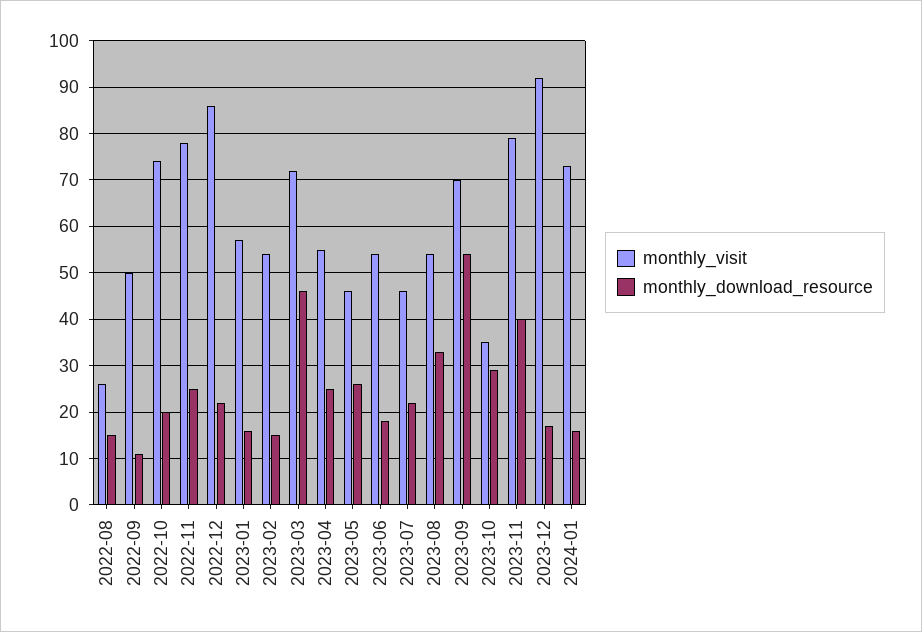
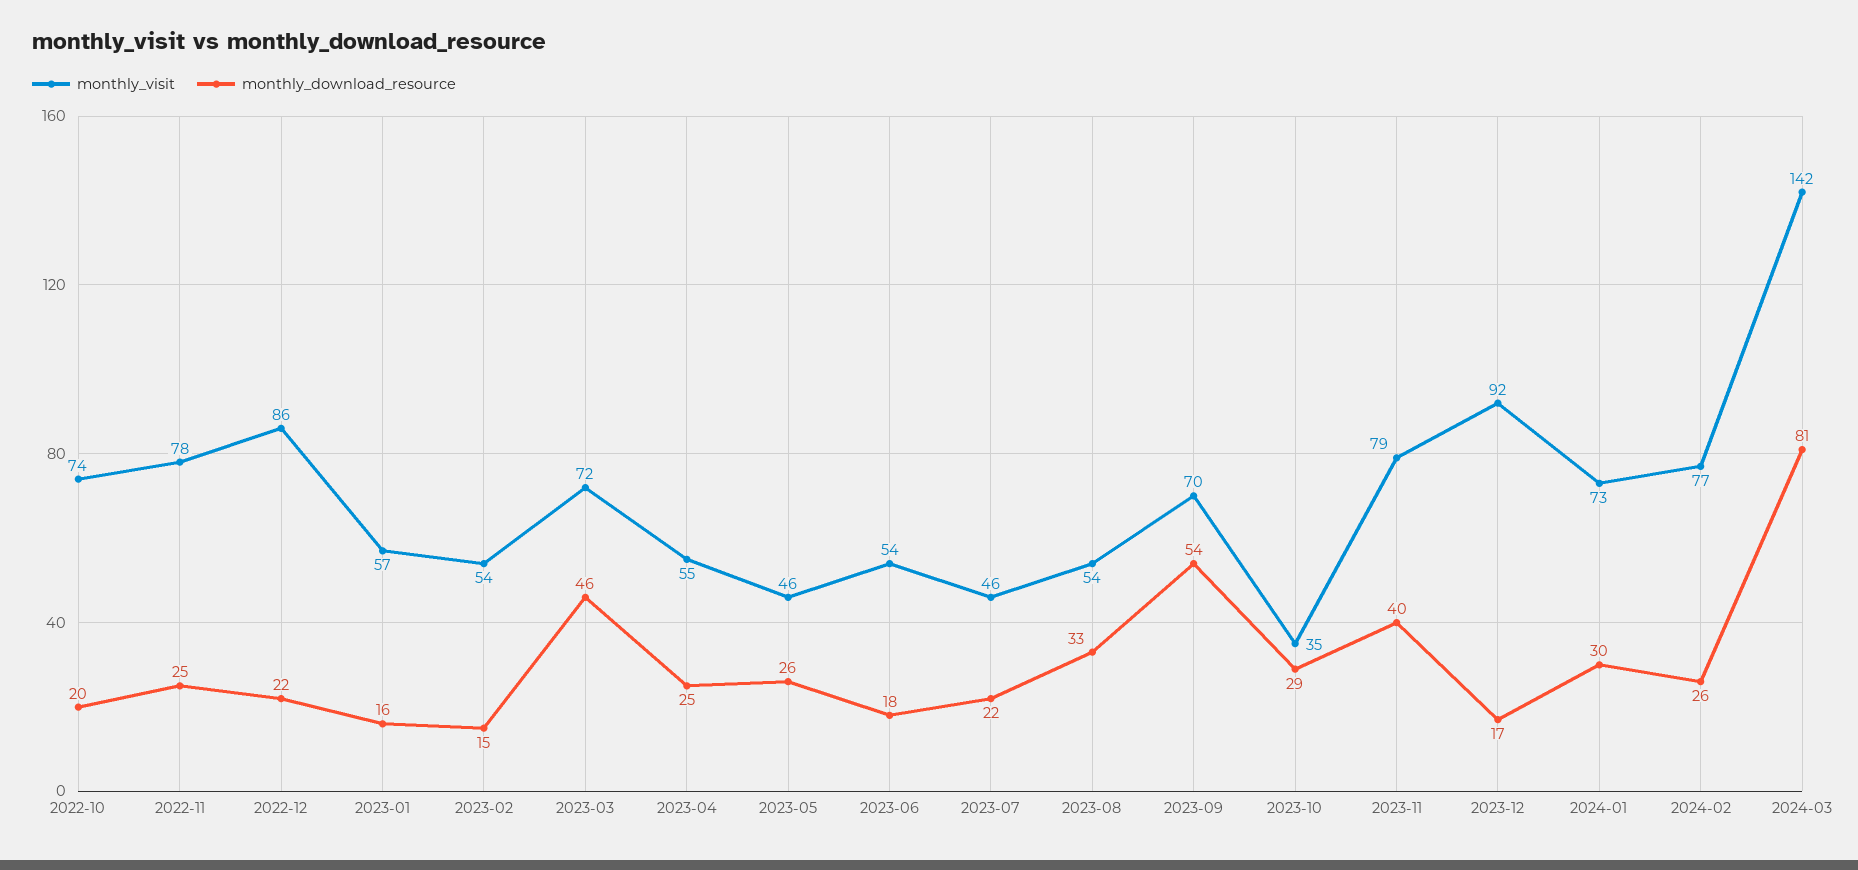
monthly_visit, 2022-08: 25 -> none
monthly_download_resource, 2022-08: 15 -> none
monthly_visit, 2022-09: 50 -> none
monthly_download_resource, 2022-09: 10 -> none
monthly_download_resource, 2024-01: 15 -> 30
monthly_visit, 2024-02: none -> 77
monthly_download_resource, 2024-02: none -> 26
monthly_visit, 2024-03: none -> 142
monthly_download_resource, 2024-03: none -> 81

